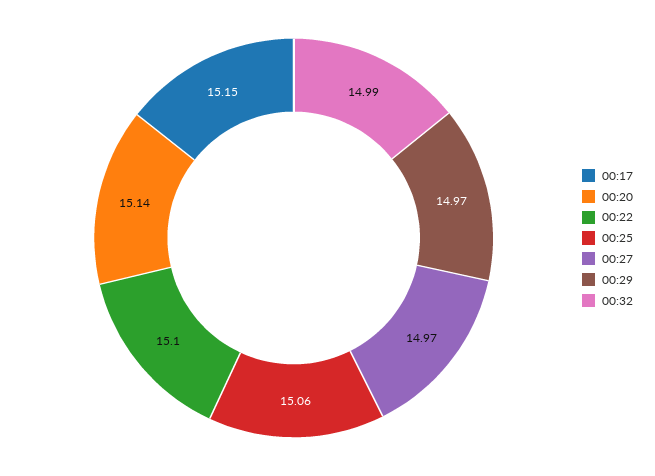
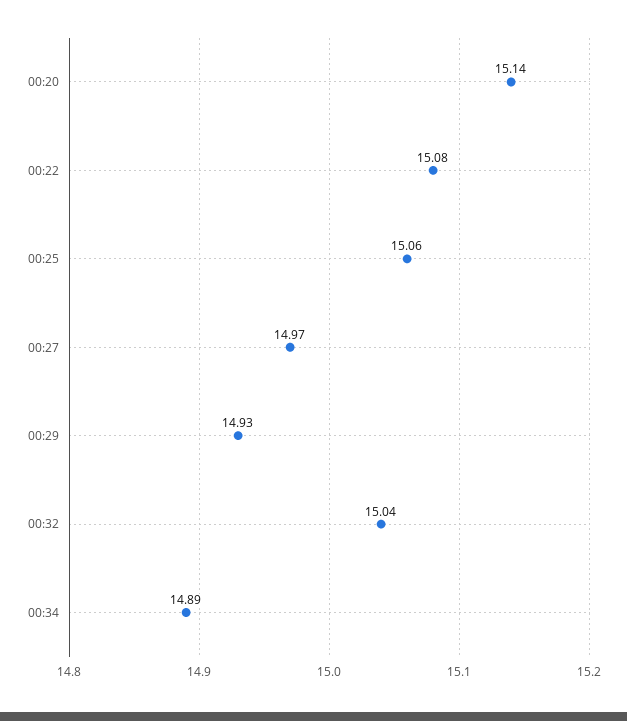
00:17: 15.15 -> none
00:22: 15.1 -> 15.08
00:29: 14.97 -> 14.93
00:32: 14.99 -> 15.04
00:34: none -> 14.89

